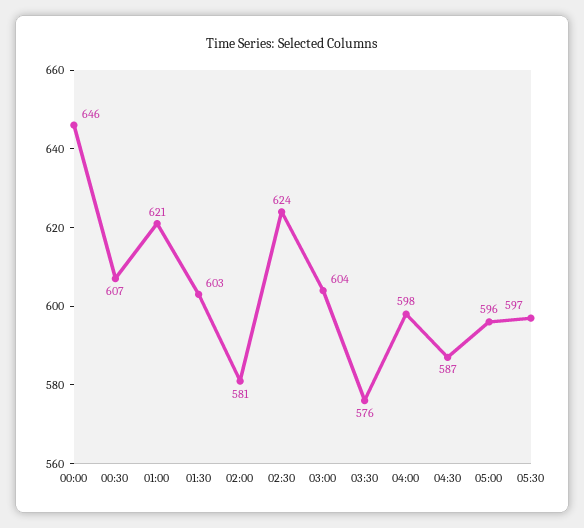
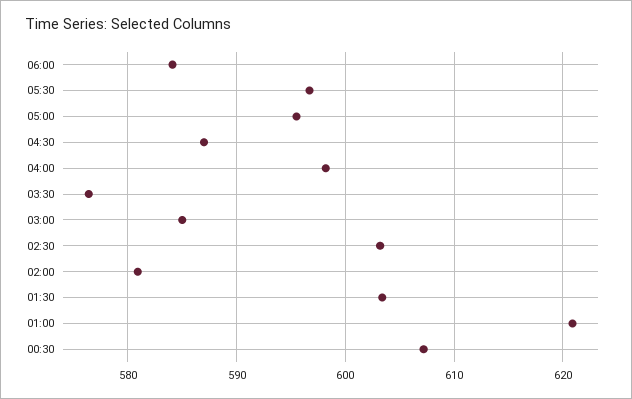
00:00: 646 -> none
02:30: 624 -> 603
03:00: 604 -> 585
06:00: none -> 584

